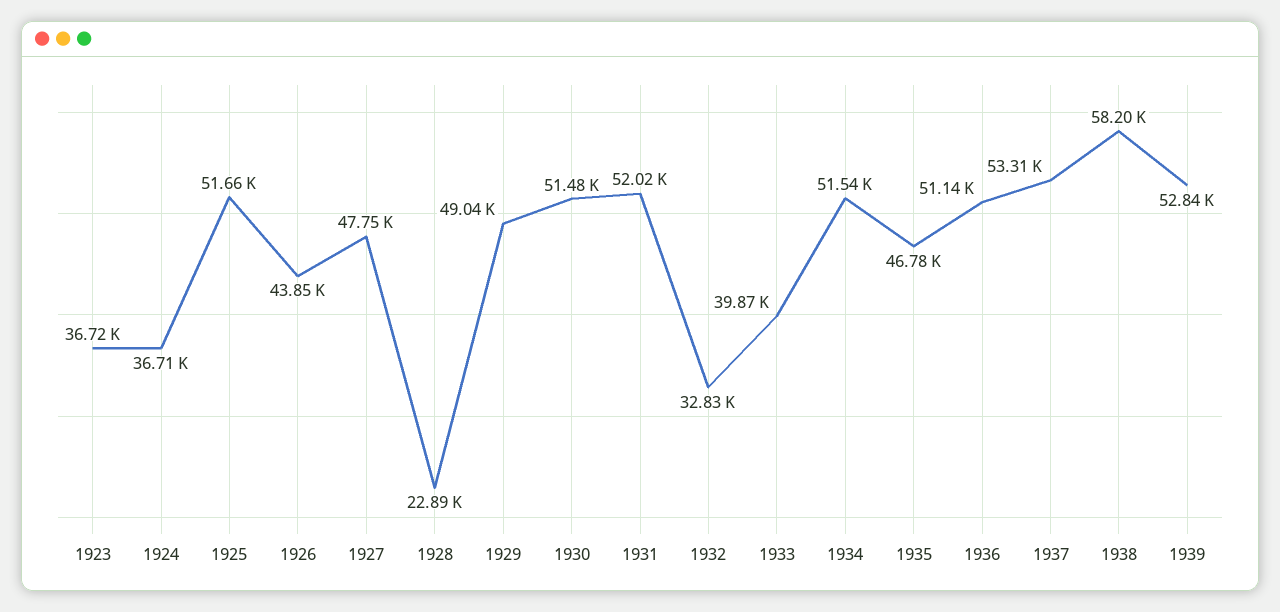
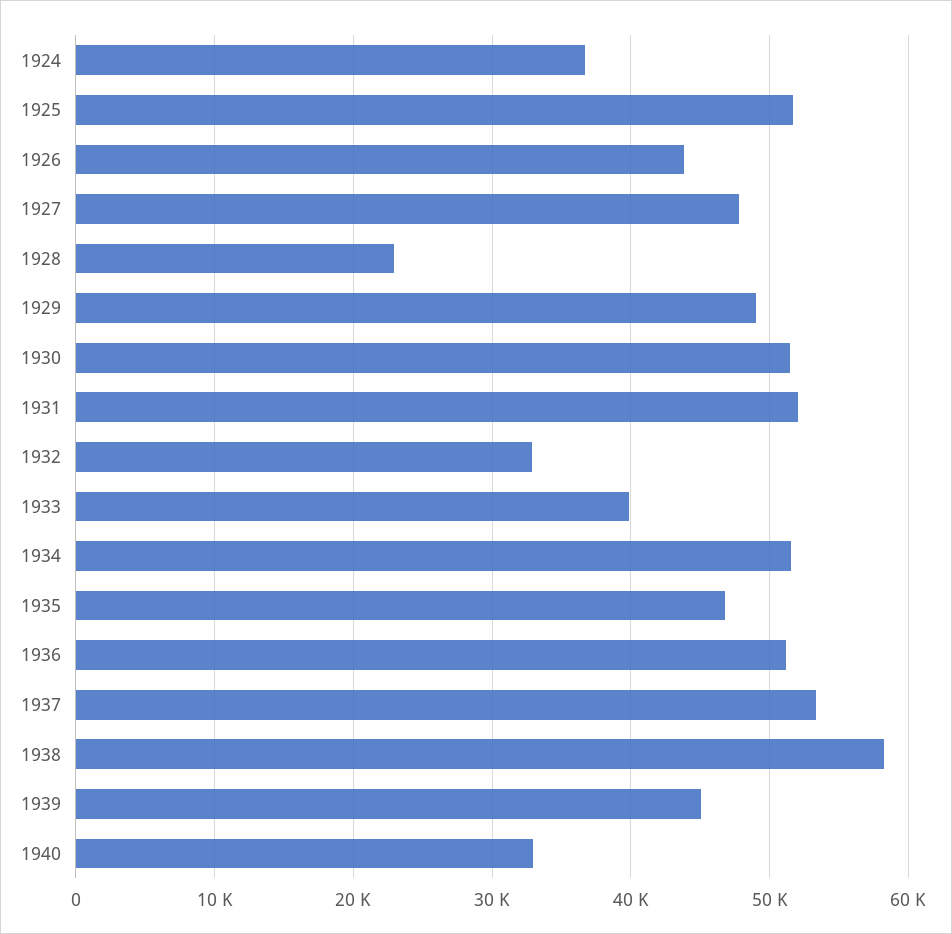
1923: 36720 -> none
1939: 52840 -> 45000
1940: none -> 33000

